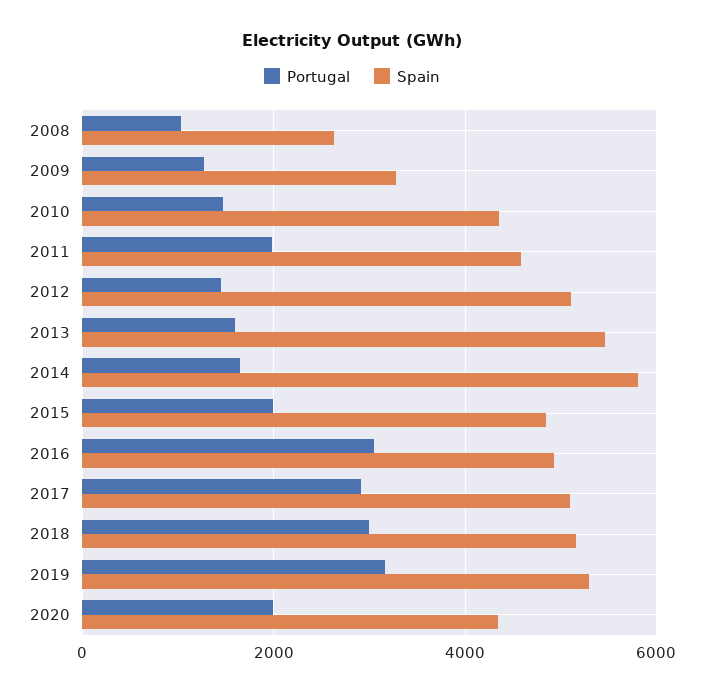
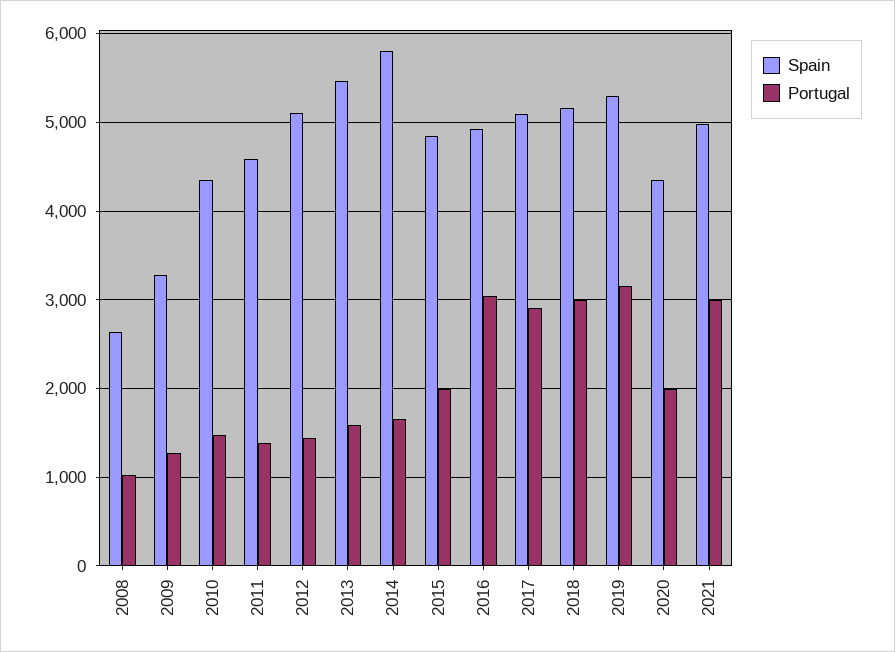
Portugal, 2011: 2000 -> 1400
Spain, 2021: none -> 5000
Portugal, 2021: none -> 3000

